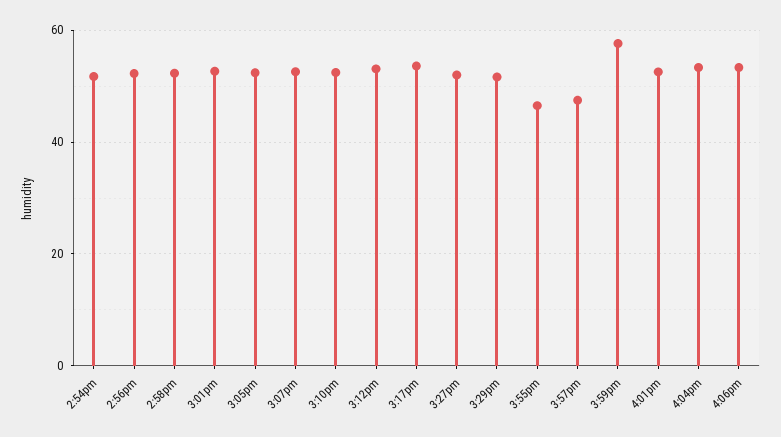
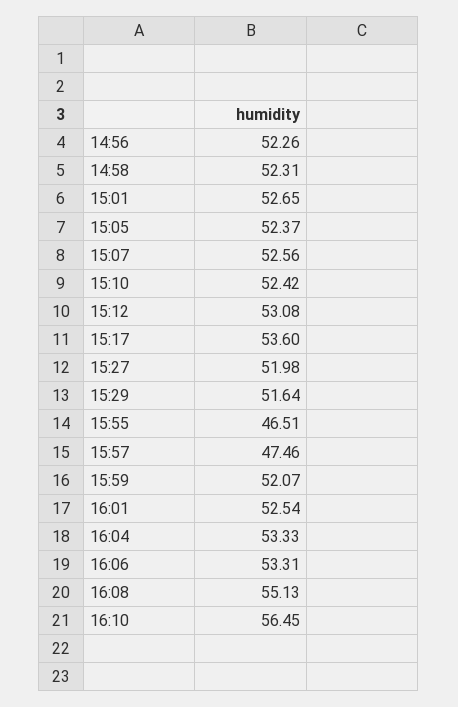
2:54pm: 52 -> none
3:59pm: 58 -> 52.07
16:08: none -> 55.13
16:10: none -> 56.45

